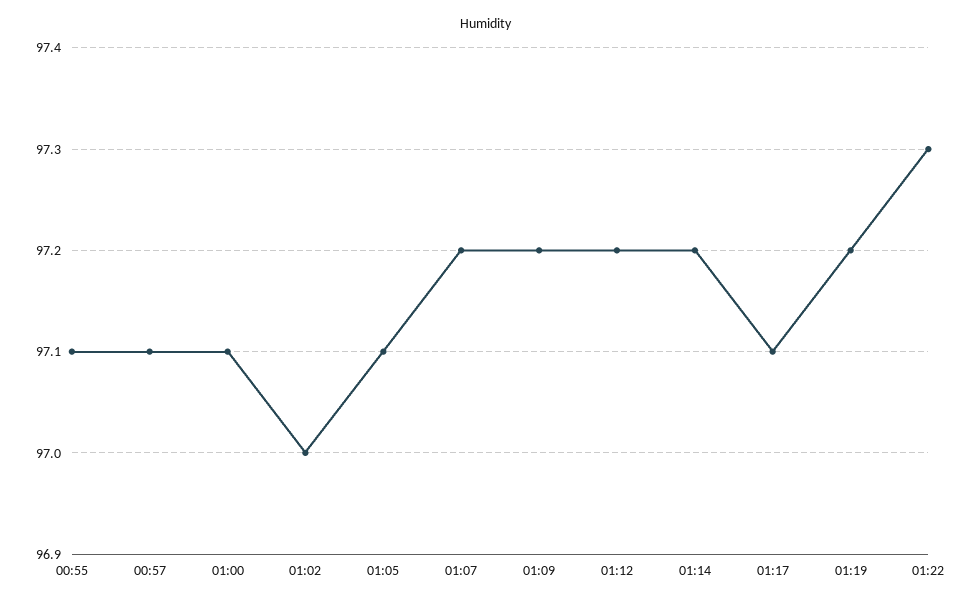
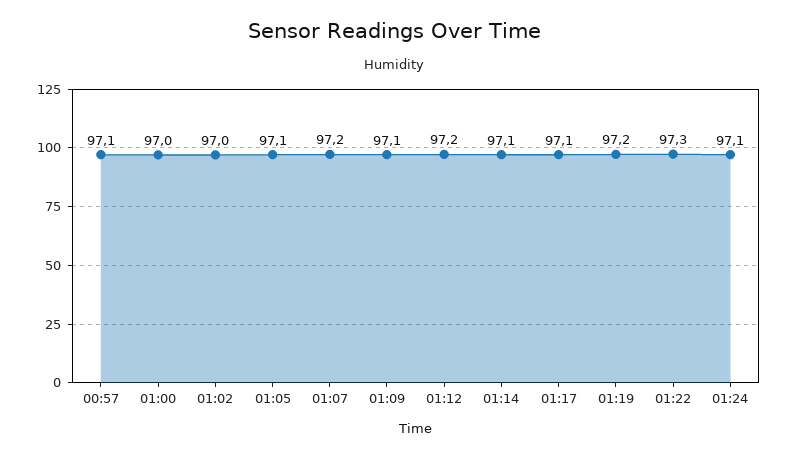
00:55: 97.1 -> none
01:00: 97.1 -> 97
01:09: 97.2 -> 97.1
01:14: 97.2 -> 97.1
01:24: none -> 97.1

